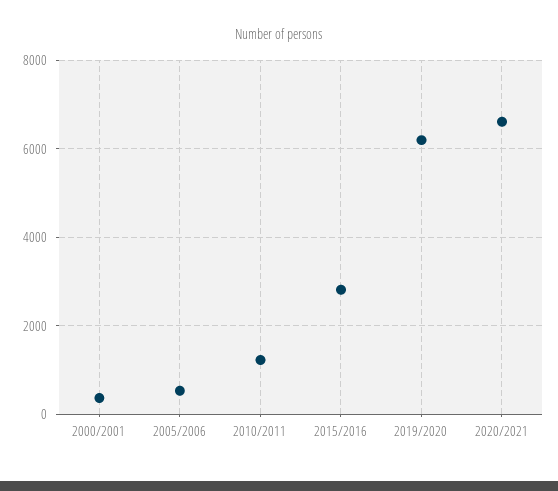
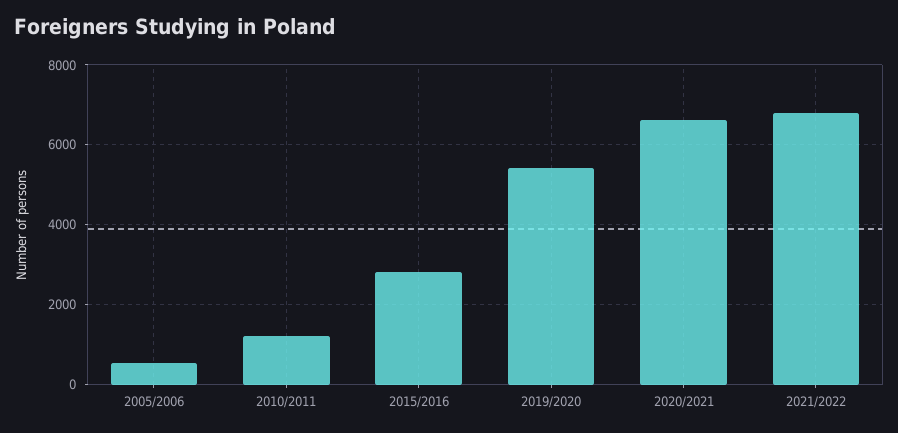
2000/2001: 400 -> none
2019/2020: 6200 -> 5400
2021/2022: none -> 6800

